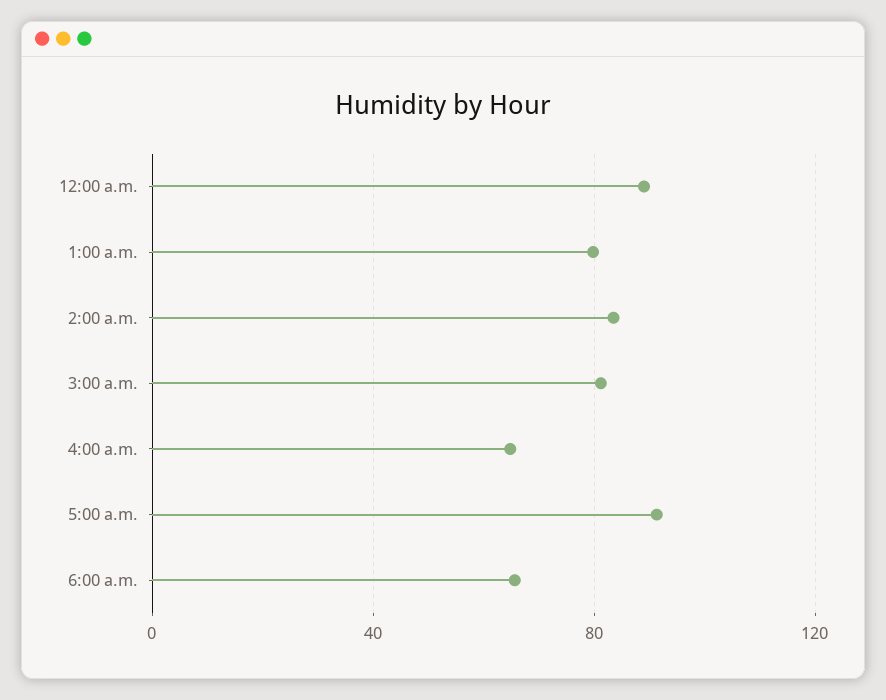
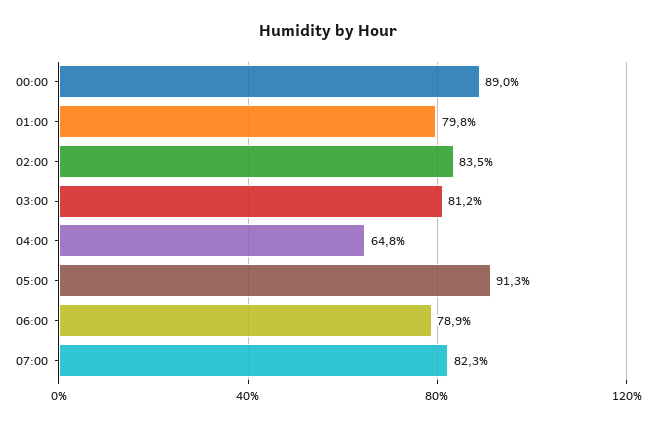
6:00 a.m.: 65 -> 78.9
07:00: none -> 82.3

